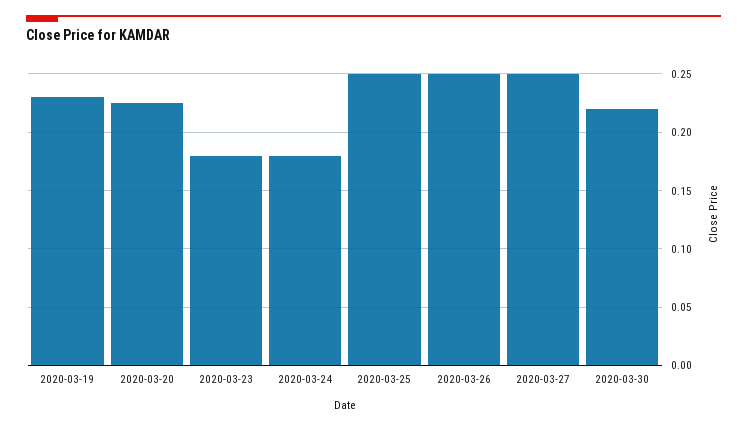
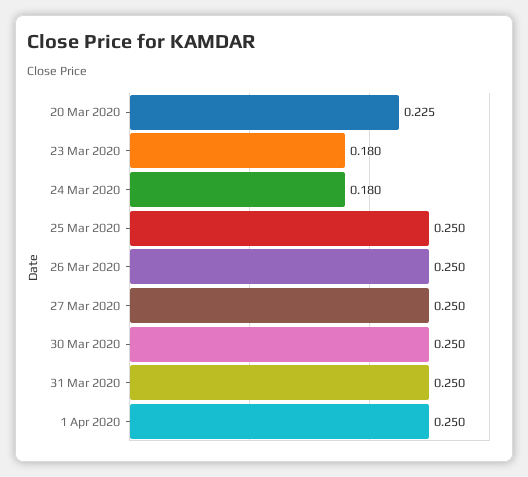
2020-03-19: 0.23 -> none
2020-03-30: 0.22 -> 0.25
31 Mar 2020: none -> 0.25
1 Apr 2020: none -> 0.25

